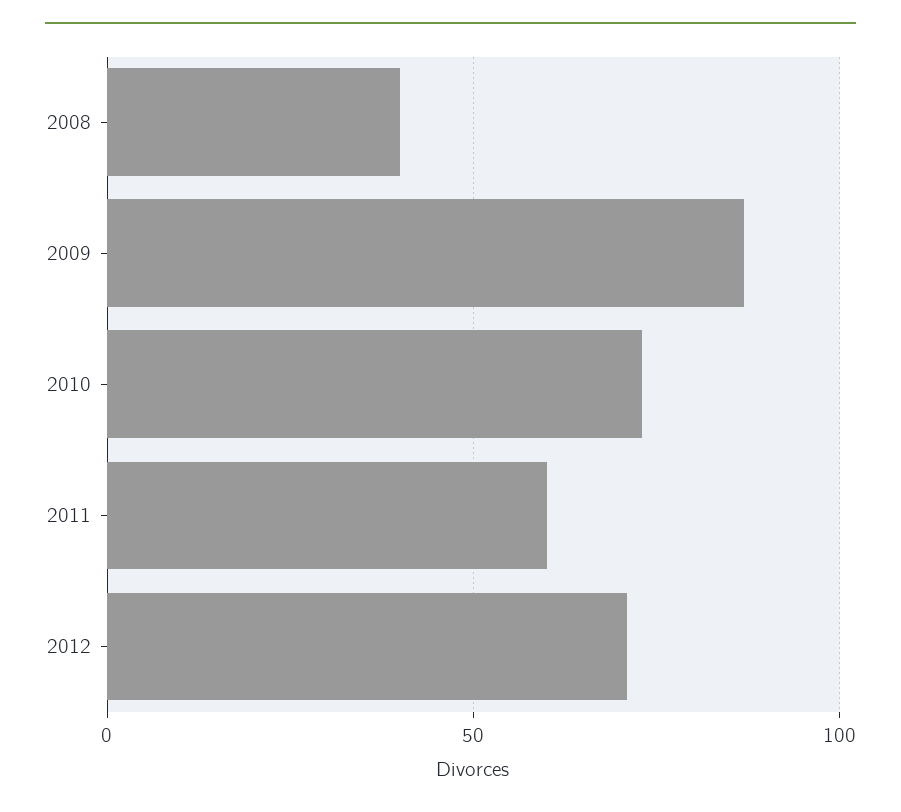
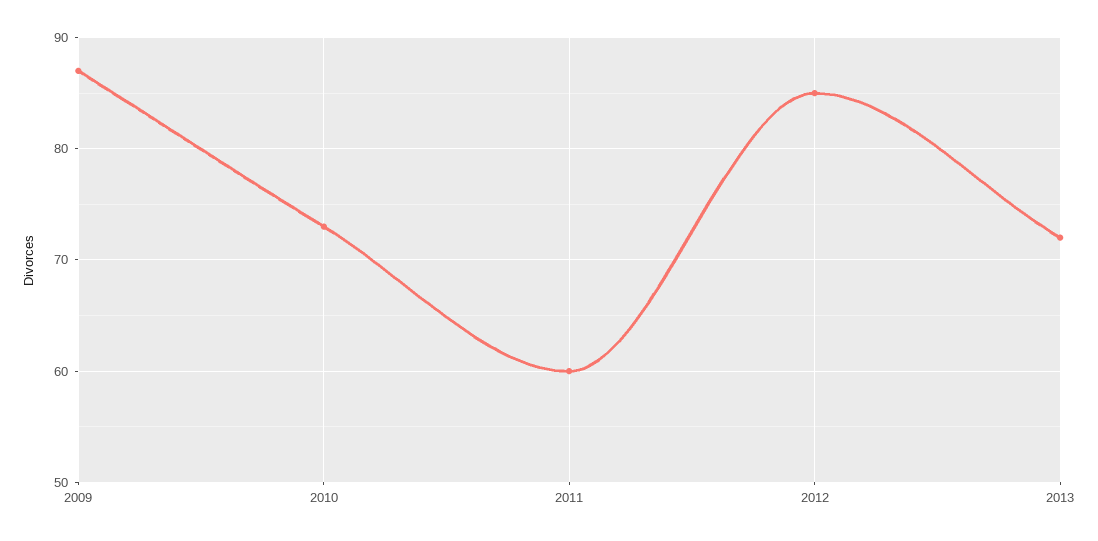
2008: 40 -> none
2012: 70 -> 85
2013: none -> 72

